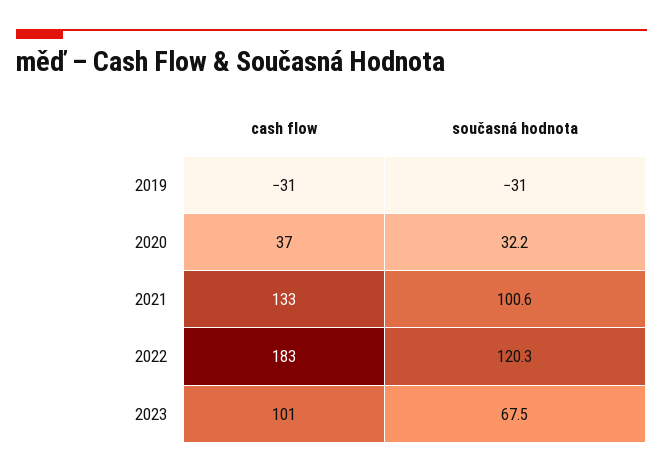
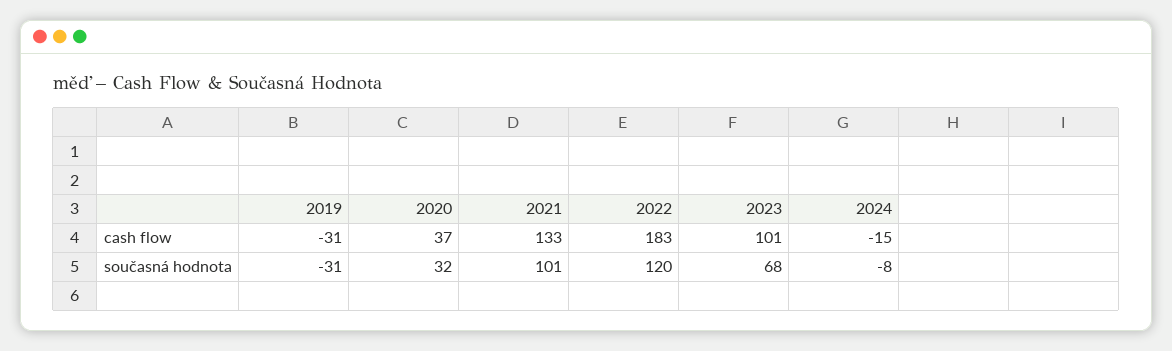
cash flow, 2024: none -> -15
současná hodnota, 2024: none -> -8

